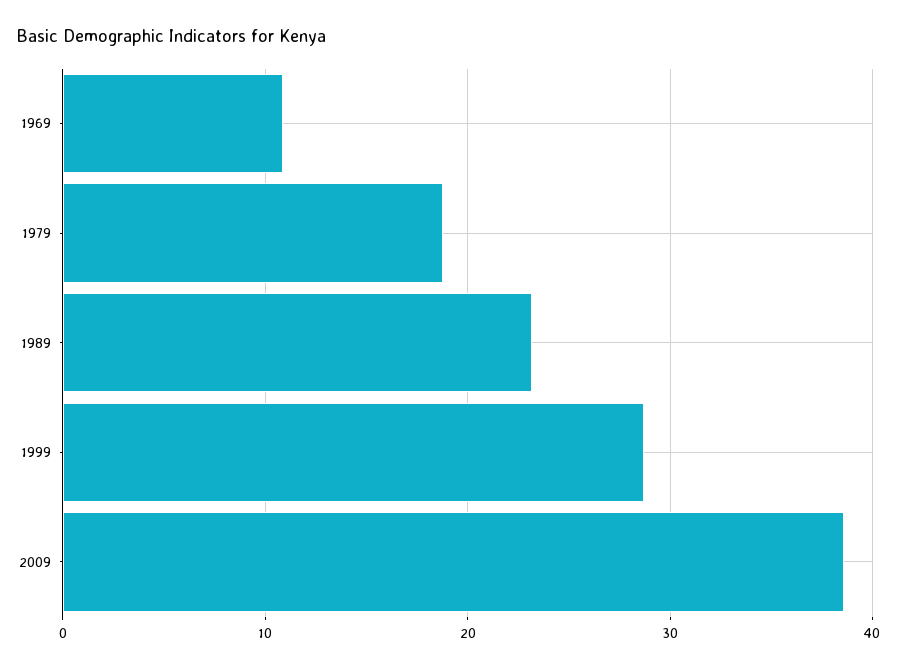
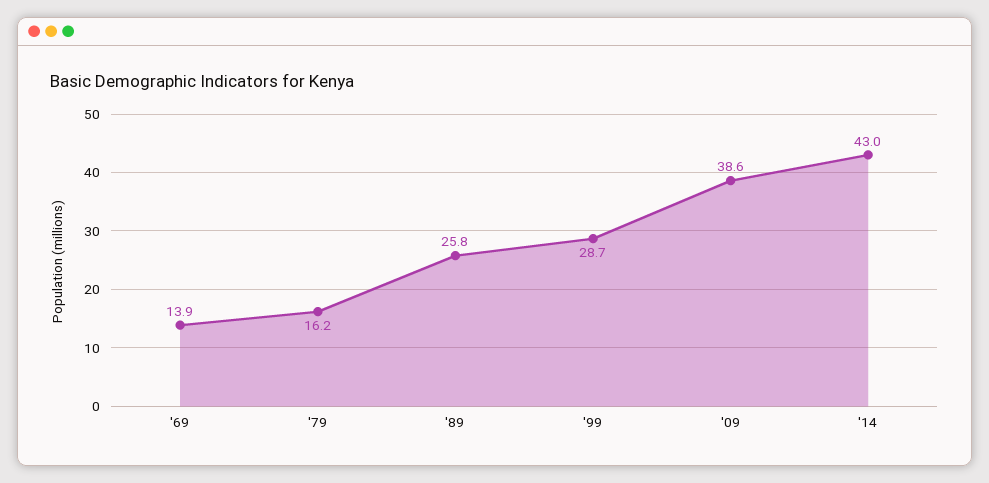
1969: 11 -> 13.9
1979: 19 -> 16.2
1989: 23 -> 25.8
'14: none -> 43

